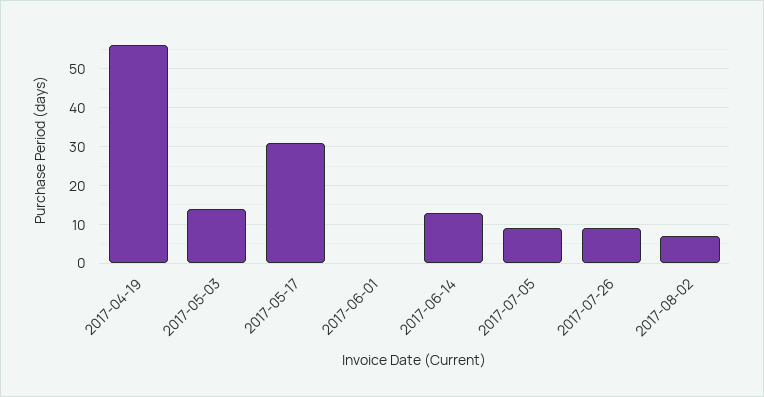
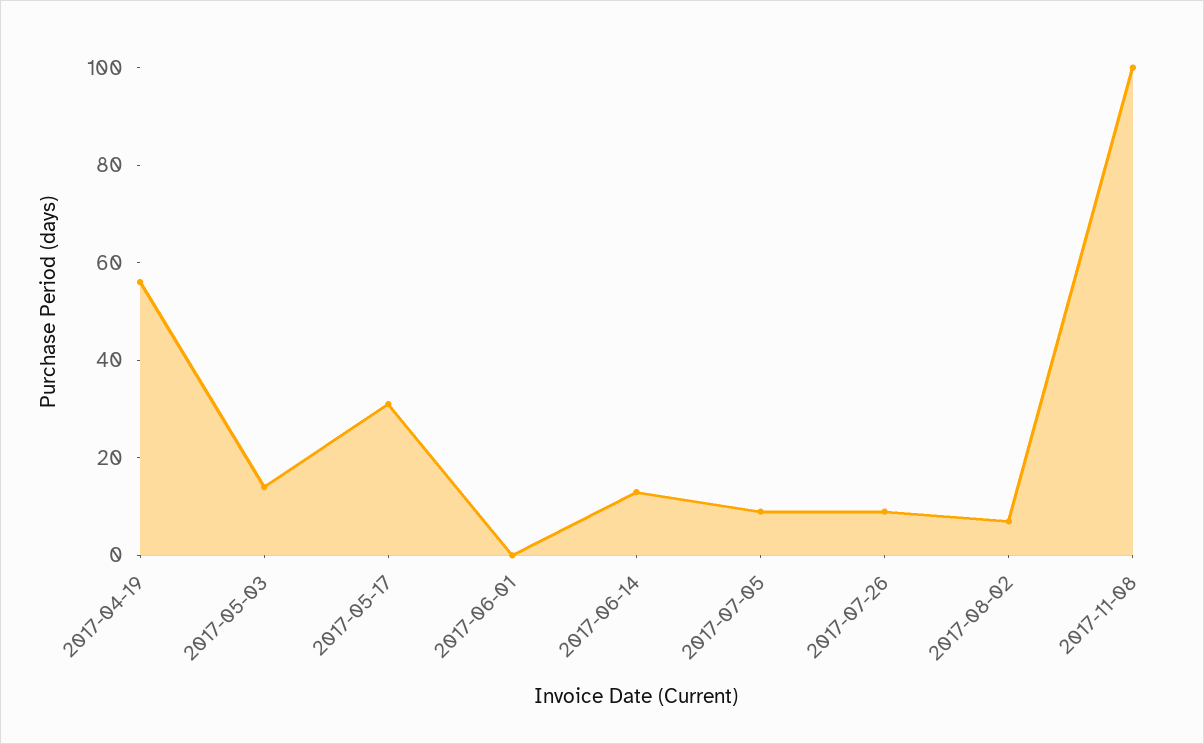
2017-11-08: none -> 100

